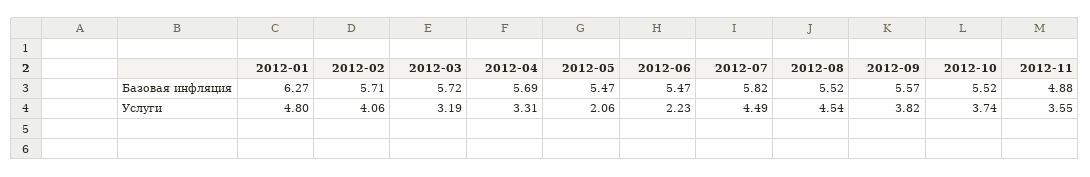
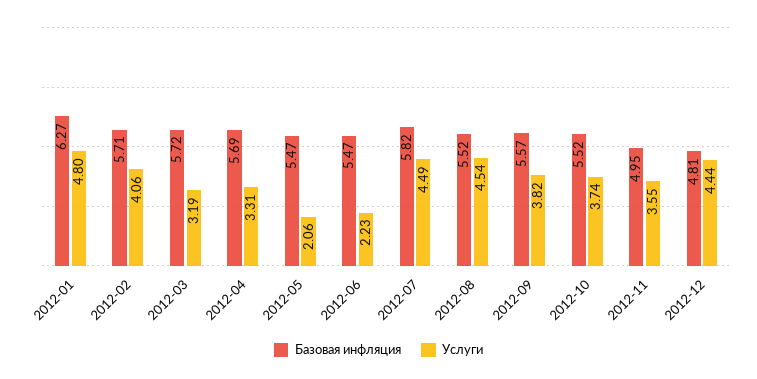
Базовая инфляция, 2012-11: 4.88 -> 4.95
Базовая инфляция, 2012-12: none -> 4.81
Услуги, 2012-12: none -> 4.44

